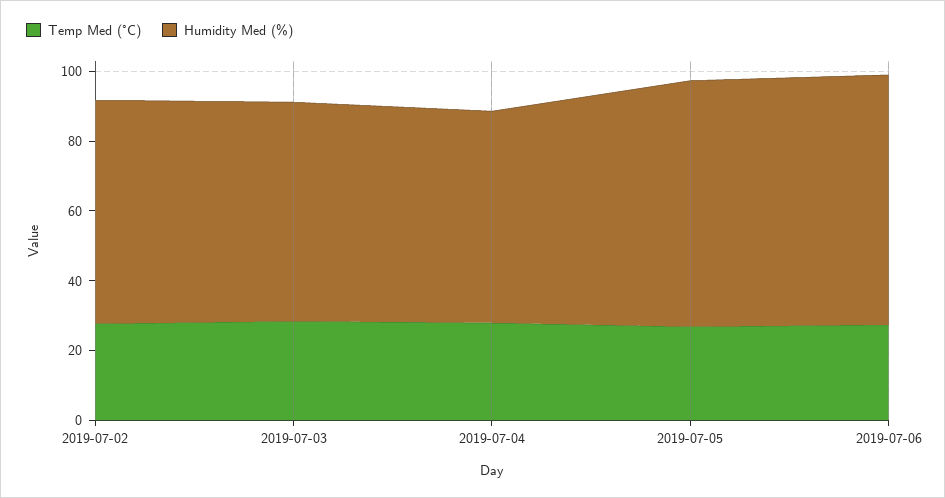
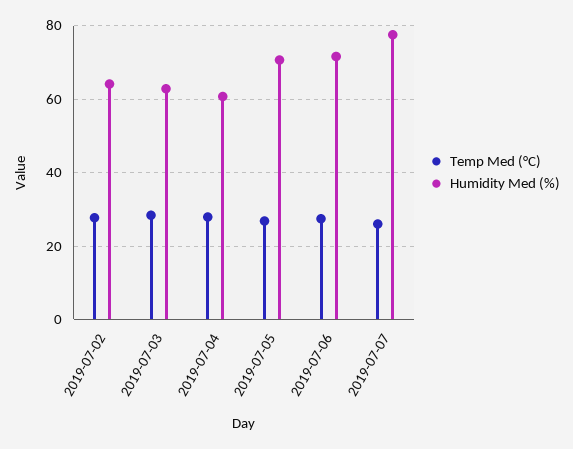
Temp Med (°C), 2019-07-07: none -> 26
Humidity Med (%), 2019-07-07: none -> 78

